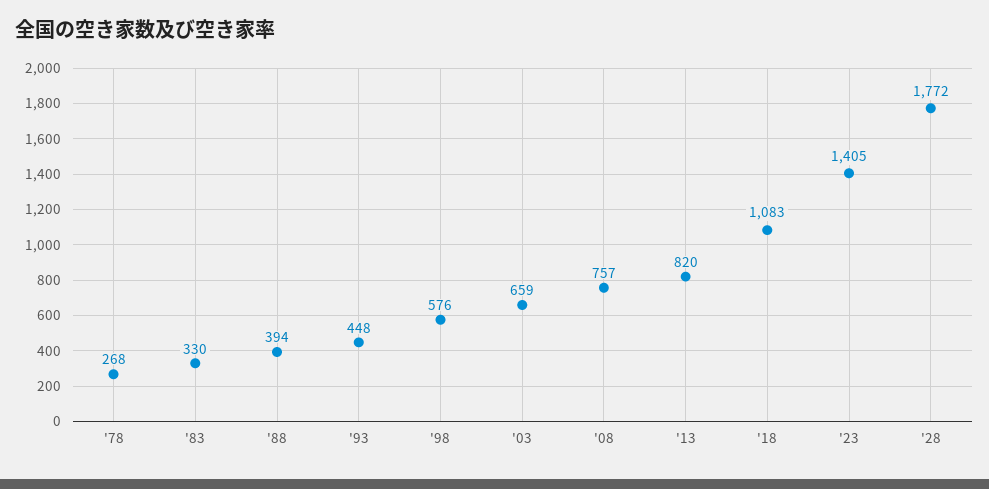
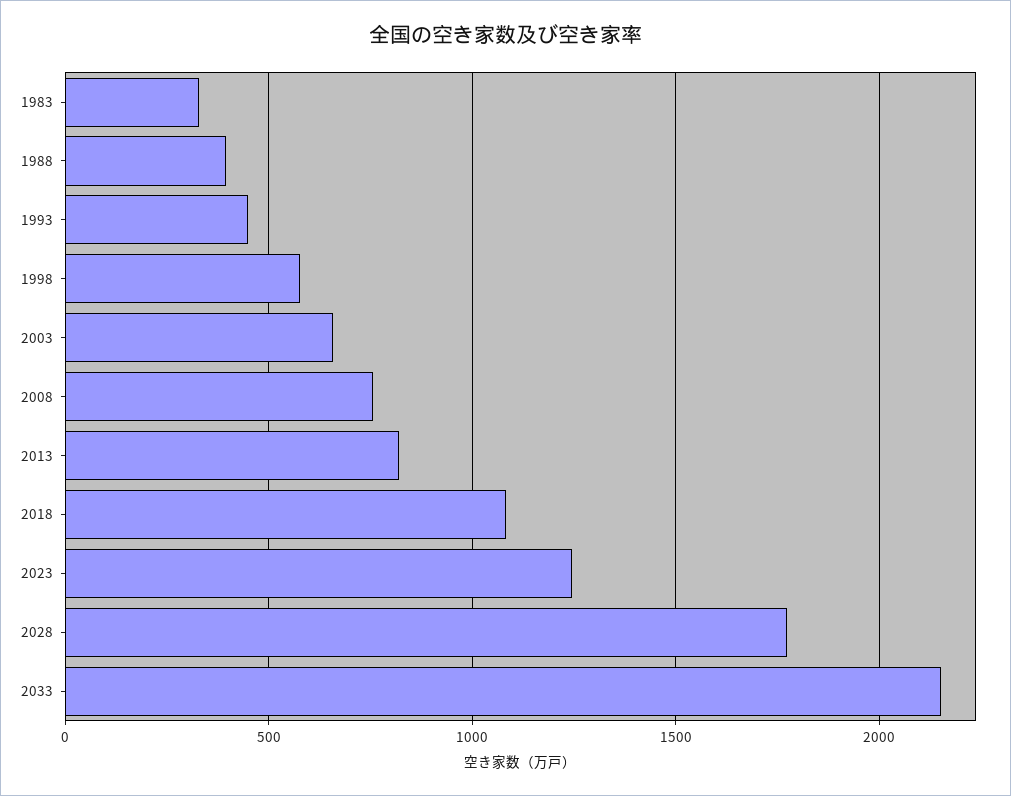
'78: 268 -> none
'23: 1405 -> 1250
2033: none -> 2150

